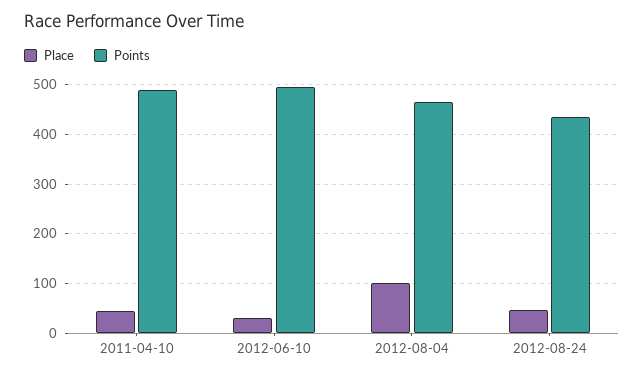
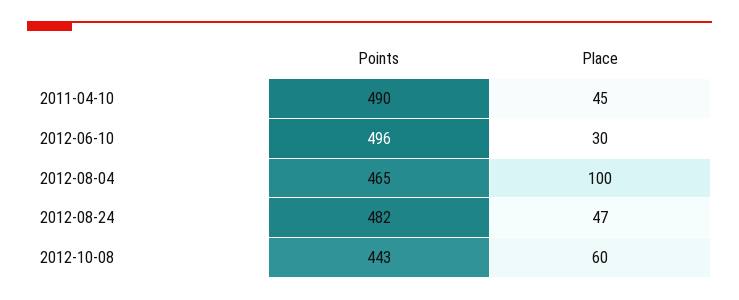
Points, 2012-08-24: 440 -> 482
Points, 2012-10-08: none -> 443
Place, 2012-10-08: none -> 60

